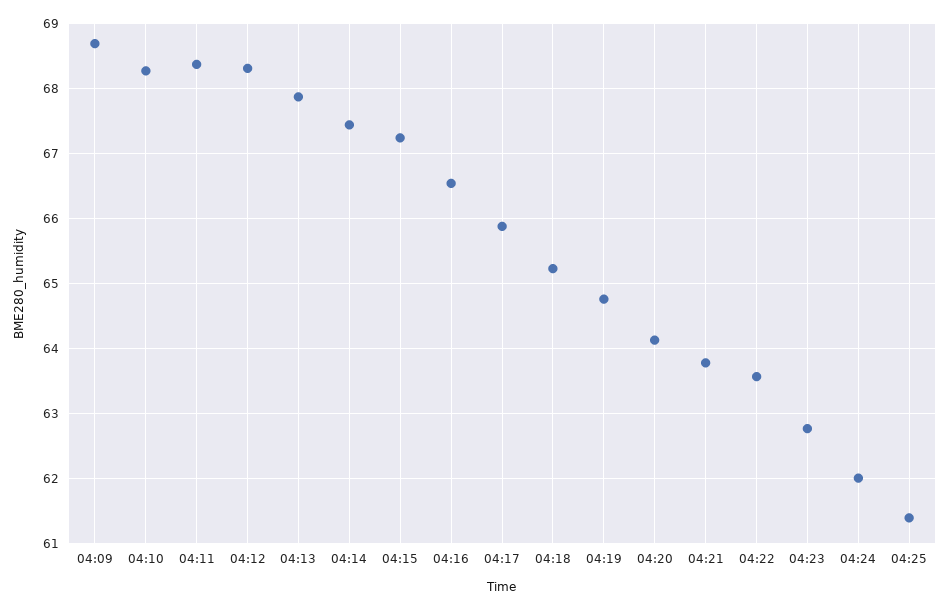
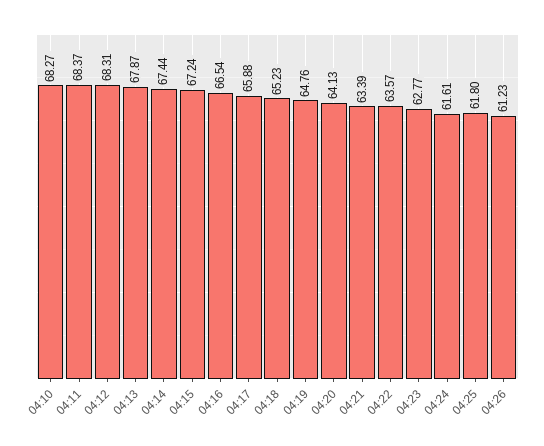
04:09: 68.7 -> none
04:21: 63.8 -> 63.39
04:24: 62 -> 61.61
04:25: 61.4 -> 61.8
04:26: none -> 61.23

